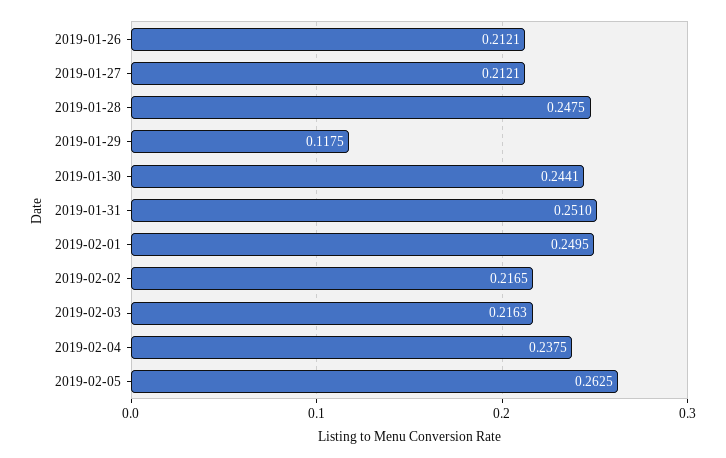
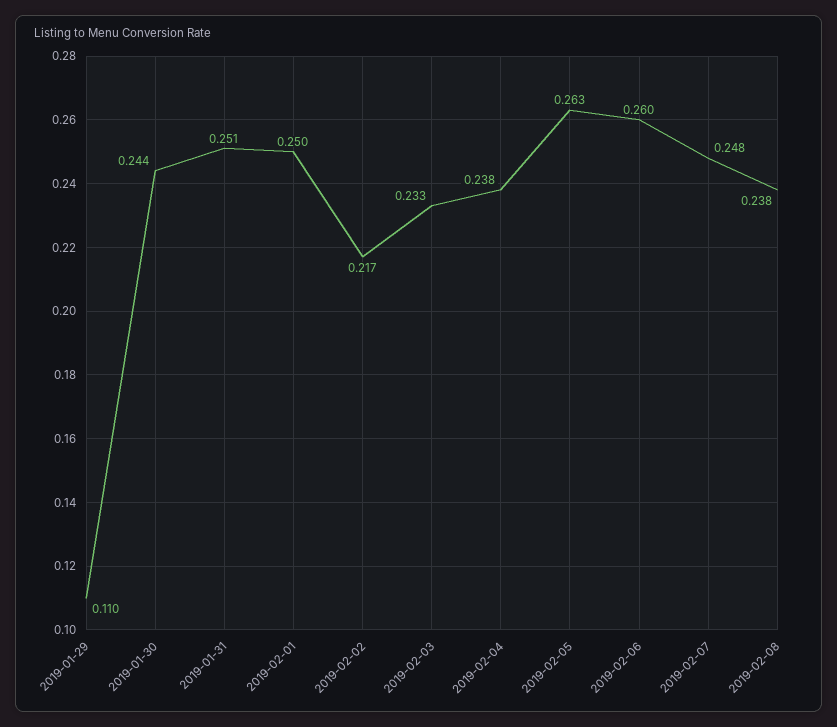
2019-01-26: 0.2121 -> none
2019-01-27: 0.2121 -> none
2019-01-28: 0.2475 -> none
2019-01-29: 0.1175 -> 0.11
2019-02-03: 0.2163 -> 0.233
2019-02-06: none -> 0.26
2019-02-07: none -> 0.248
2019-02-08: none -> 0.238

